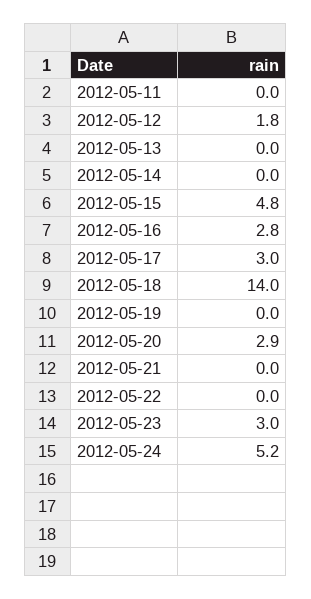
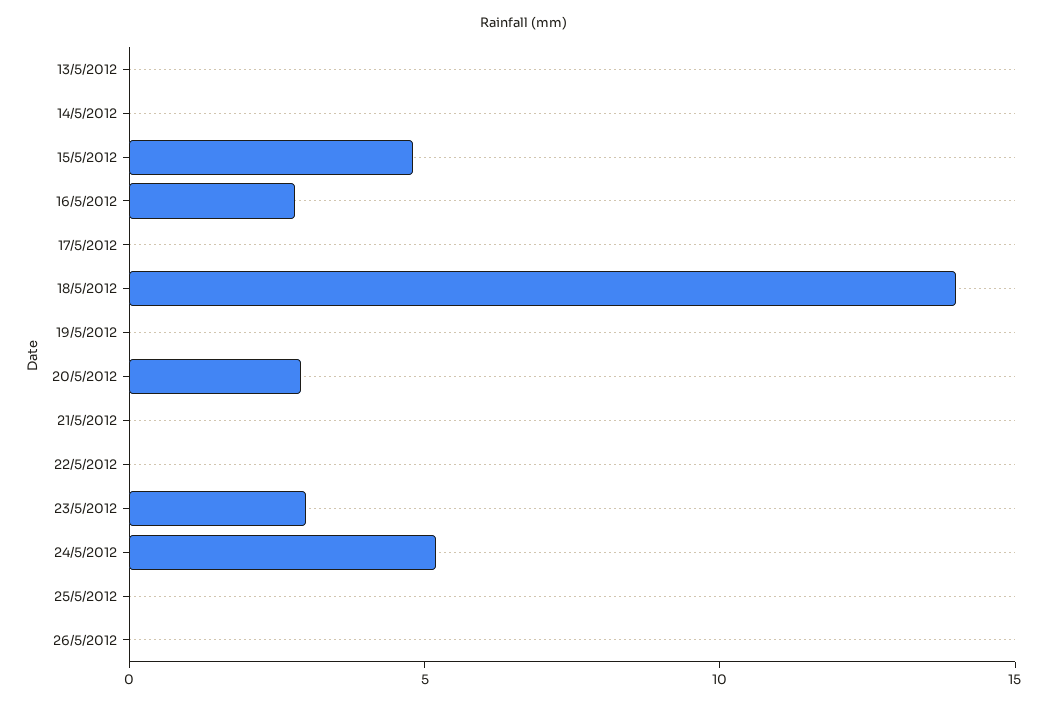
2012-05-11: 0 -> none
2012-05-12: 1.8 -> none
2012-05-17: 3 -> 0
25/5/2012: none -> 0
26/5/2012: none -> 0

